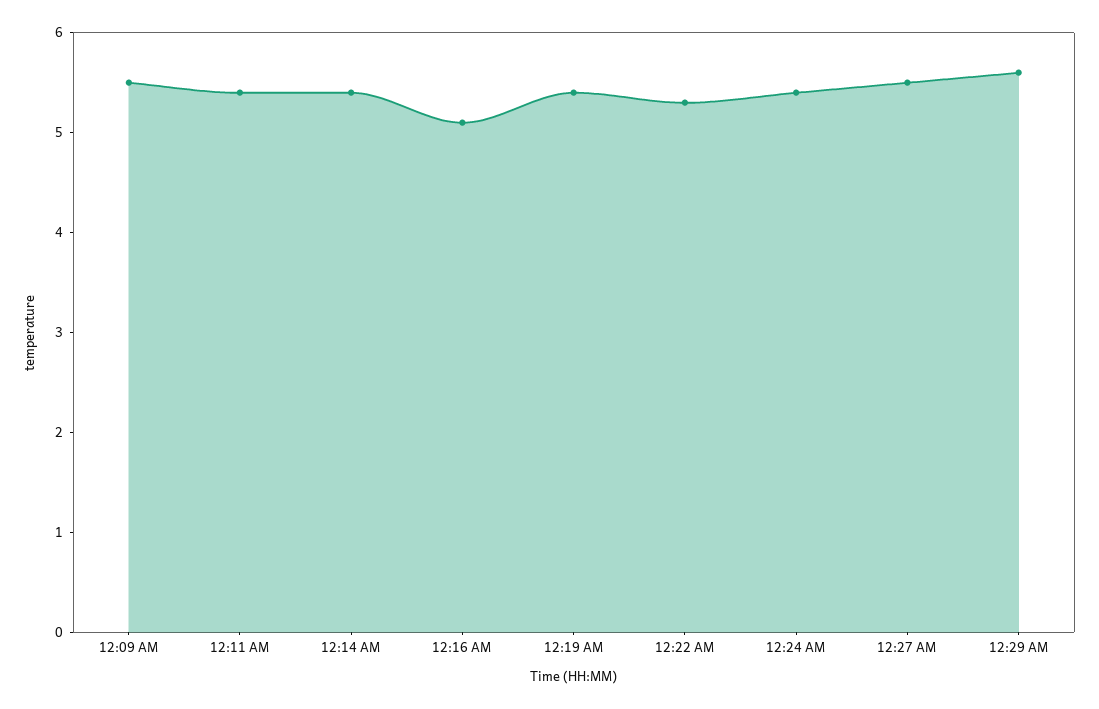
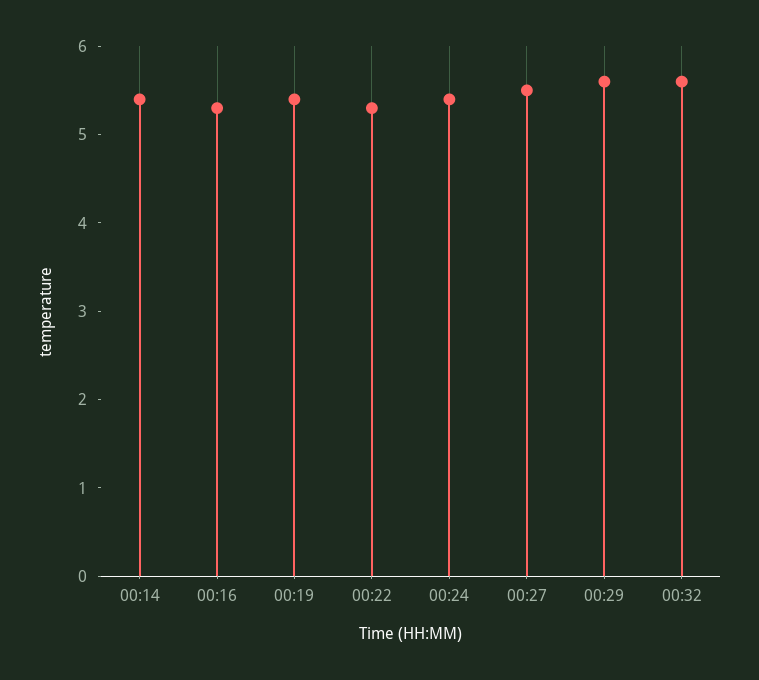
12:09 AM: 5.5 -> none
12:11 AM: 5.4 -> none
12:16 AM: 5.1 -> 5.3
00:32: none -> 5.6

